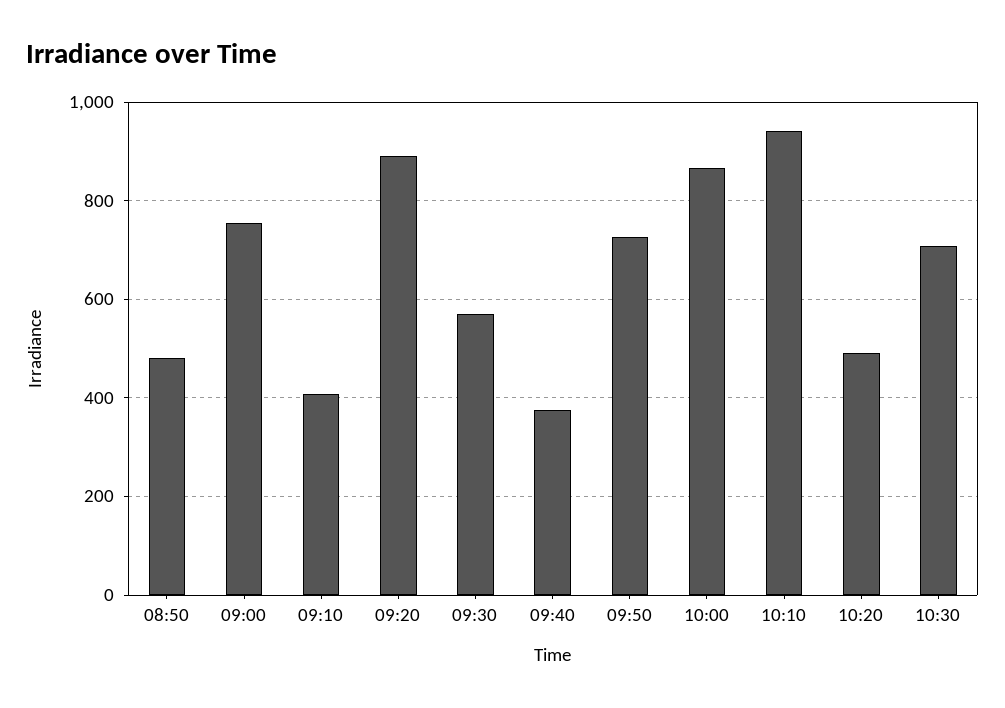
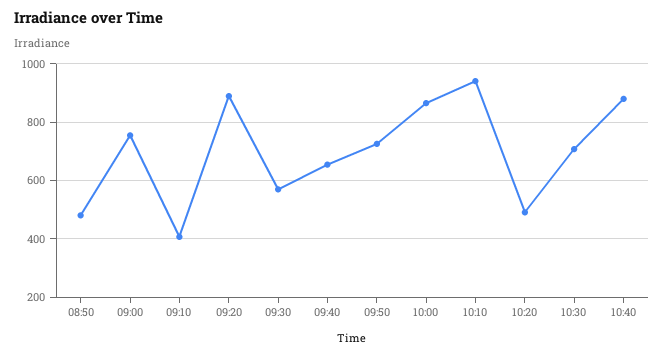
09:40: 380 -> 650
10:40: none -> 875

